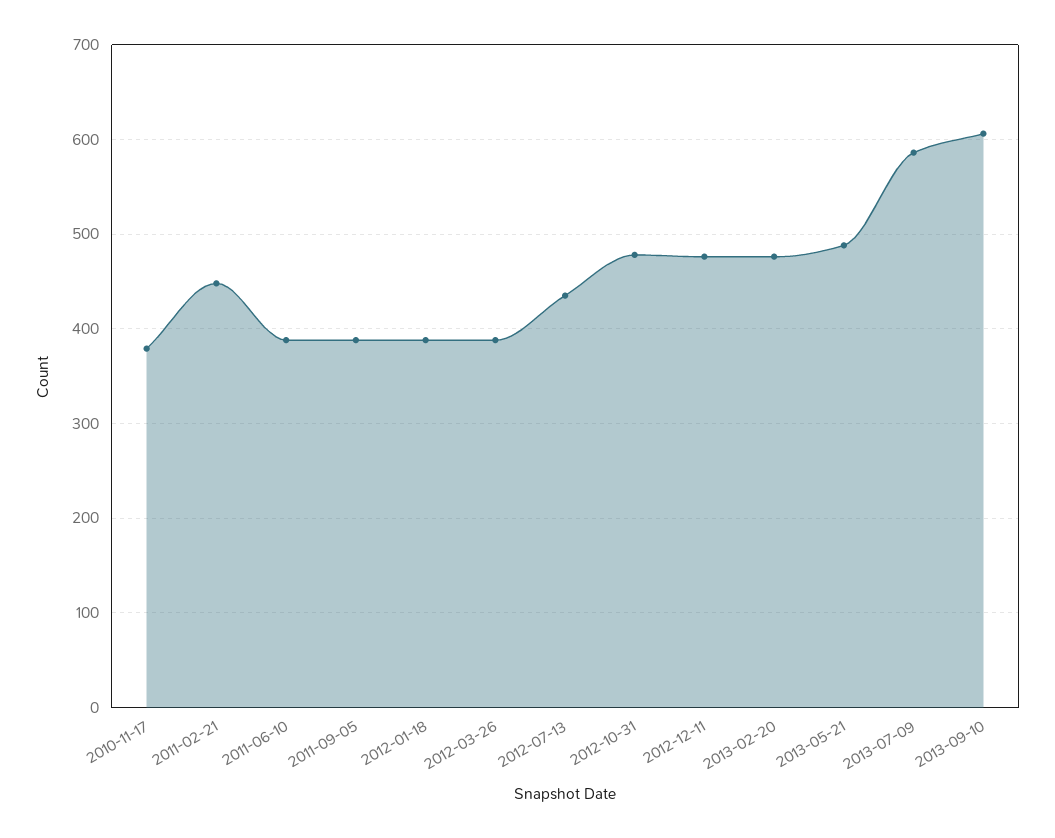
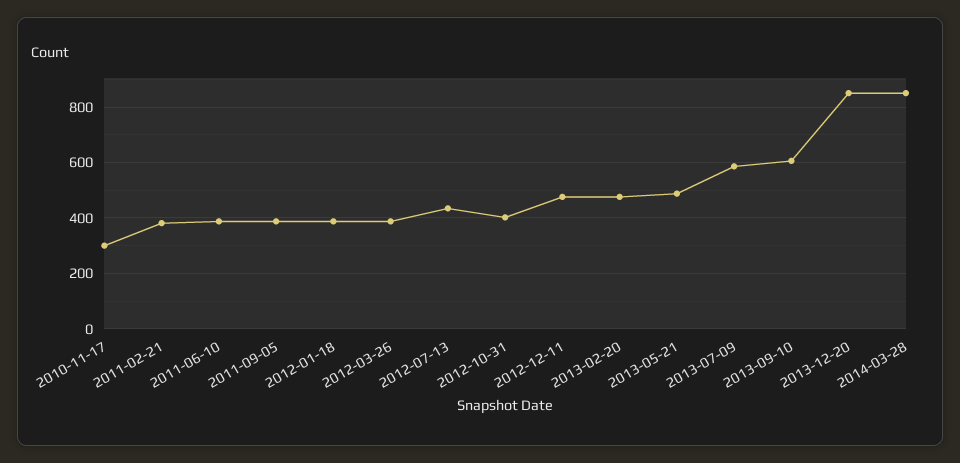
2010-11-17: 380 -> 300
2011-02-21: 450 -> 375
2012-10-31: 480 -> 400
2013-12-20: none -> 850
2014-03-28: none -> 850

